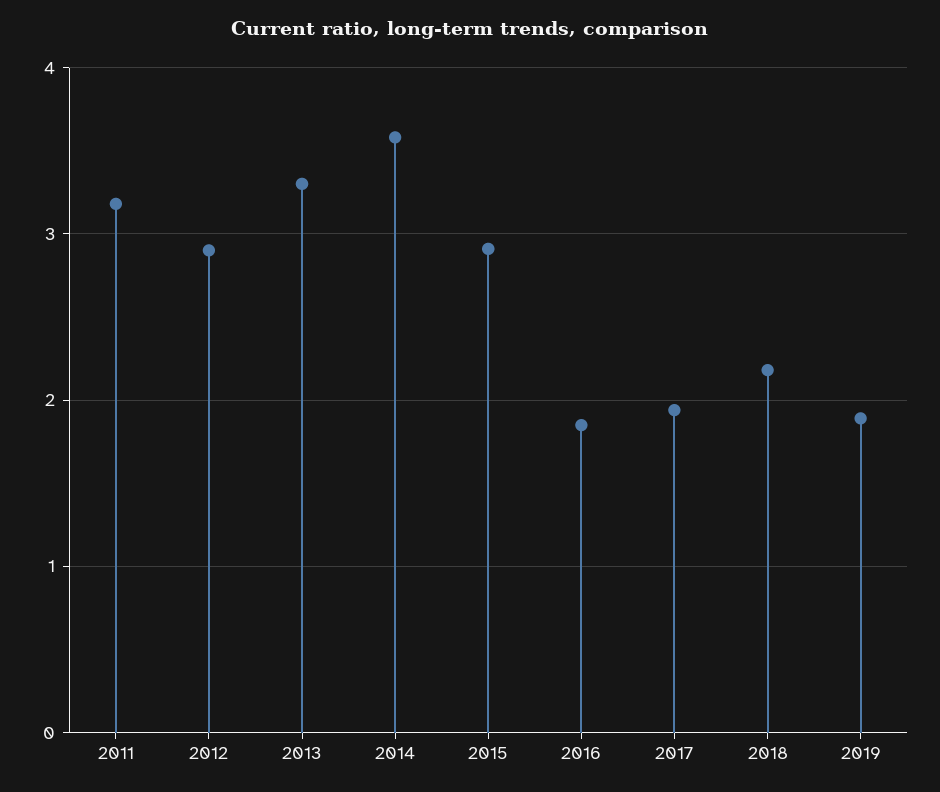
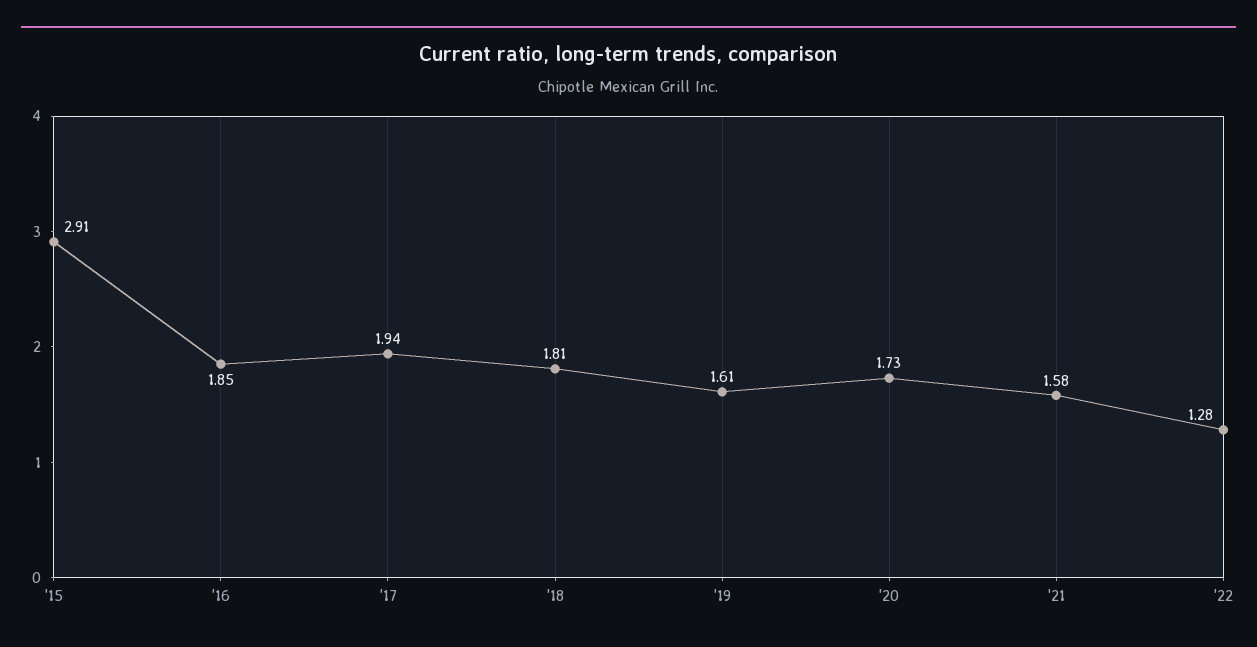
2011: 3.2 -> none
2012: 2.9 -> none
2013: 3.3 -> none
2014: 3.6 -> none
2018: 2.2 -> 1.81
2019: 1.9 -> 1.61
'20: none -> 1.73
'21: none -> 1.58
'22: none -> 1.28

